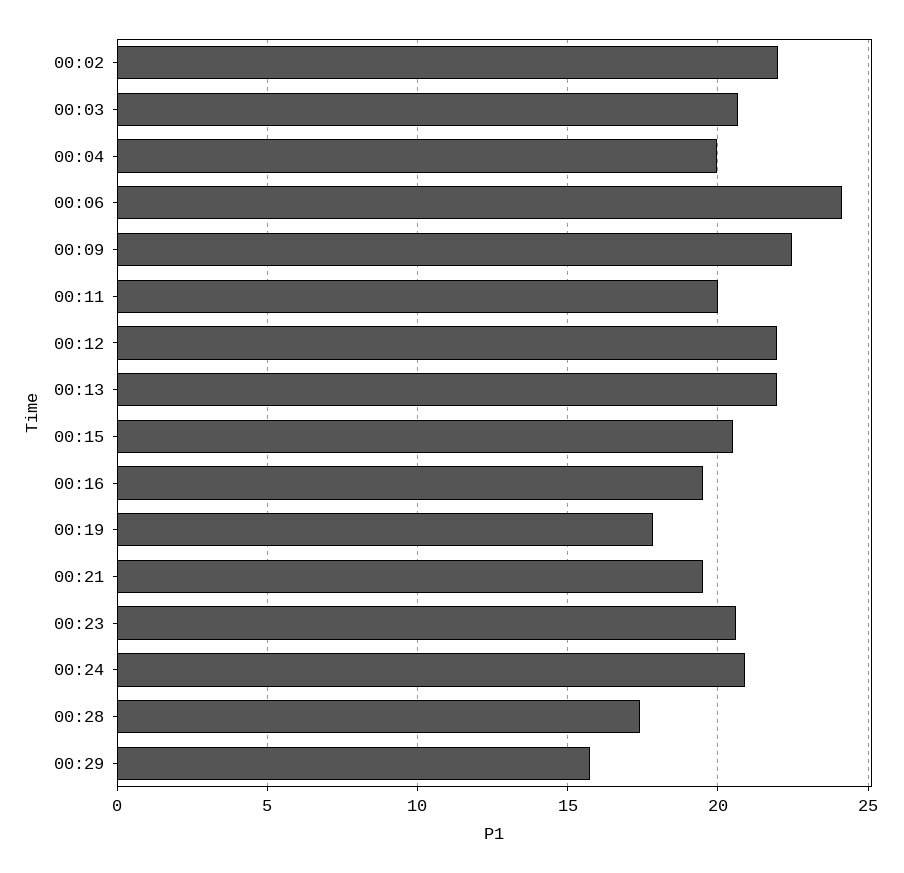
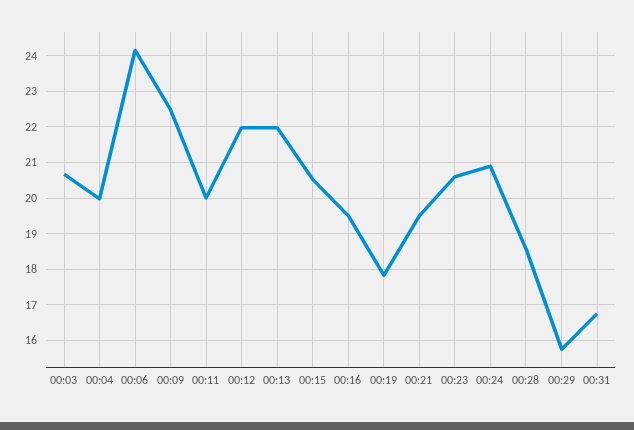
00:02: 22 -> none
00:28: 17.5 -> 18.6
00:31: none -> 16.8

